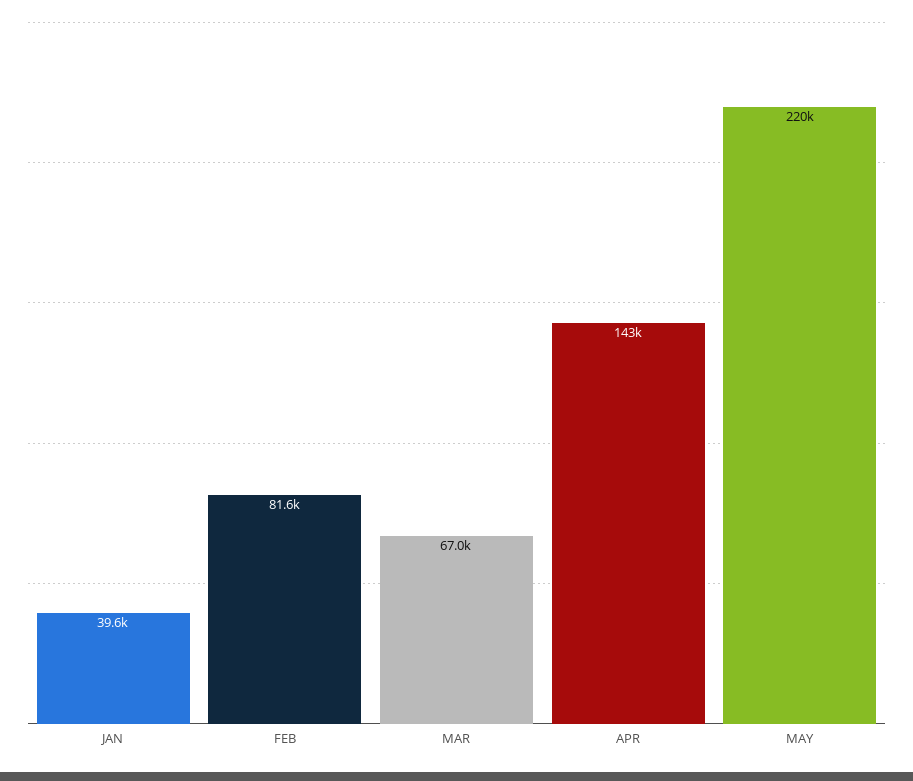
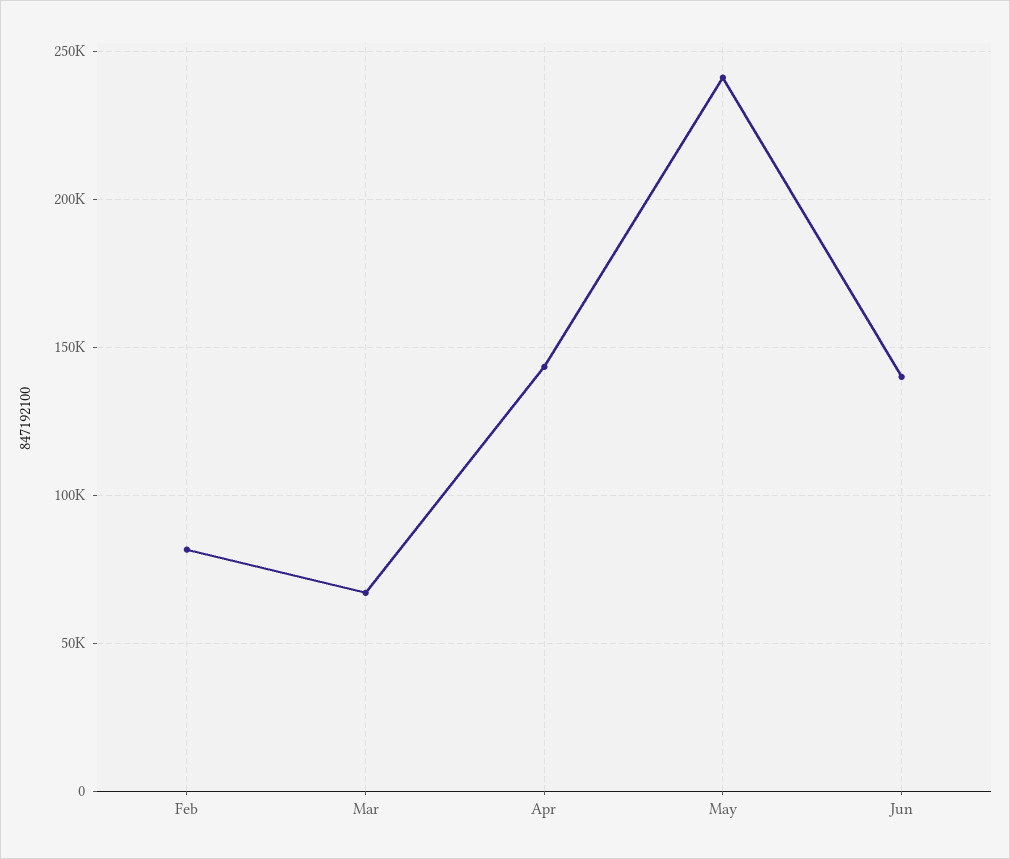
JAN: 39600 -> none
MAY: 220000 -> 240000
Jun: none -> 140000

